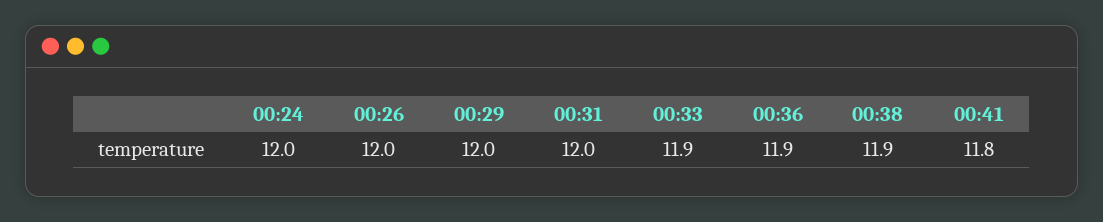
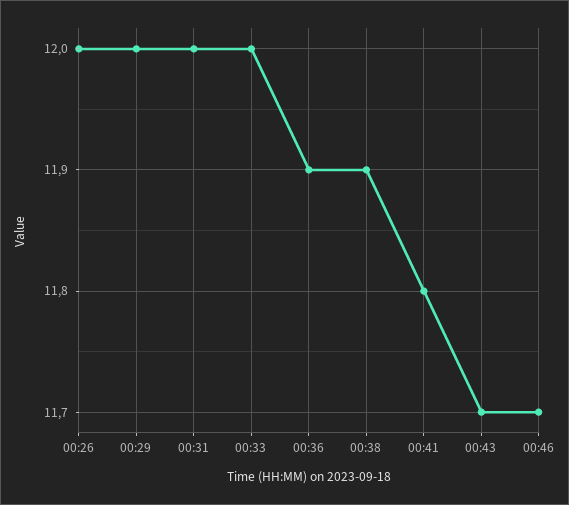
00:24: 12 -> none
00:33: 11.9 -> 12
00:43: none -> 11.7
00:46: none -> 11.7

